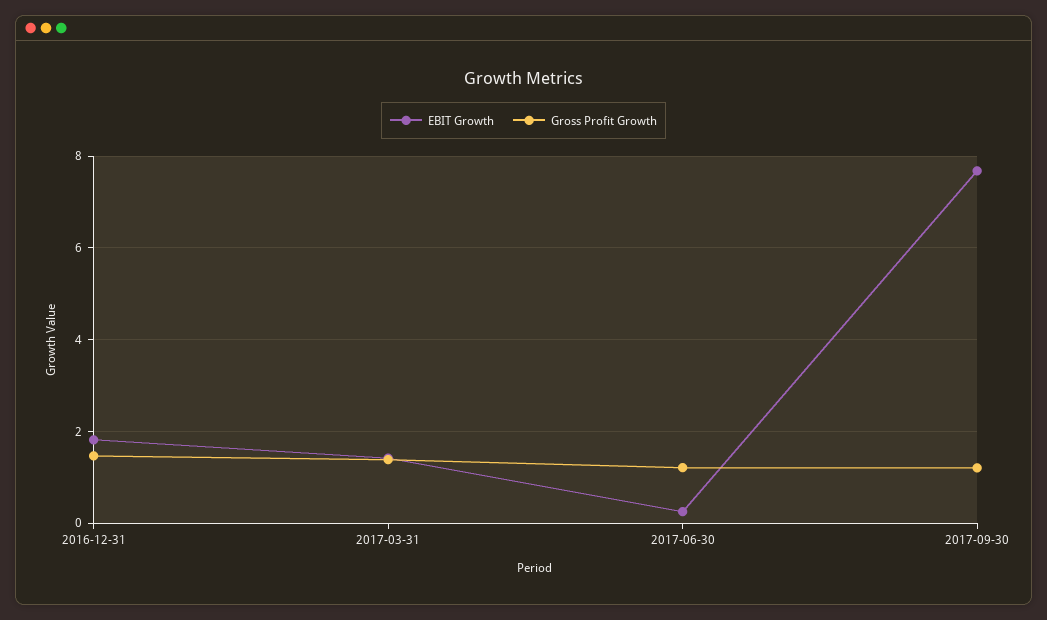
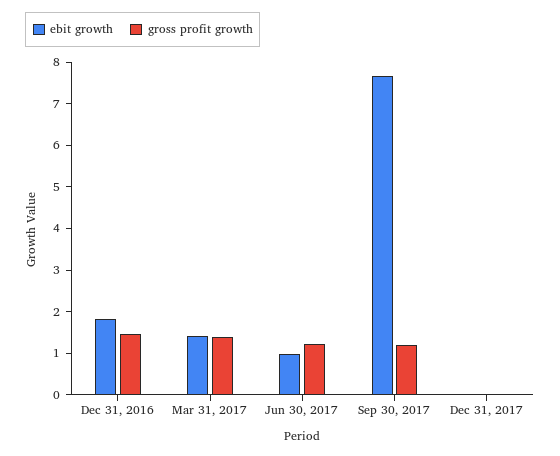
EBIT Growth, 2017-06-30: 0.2 -> 1
EBIT Growth, Dec 31, 2017: none -> 0
Gross Profit Growth, Dec 31, 2017: none -> 0

